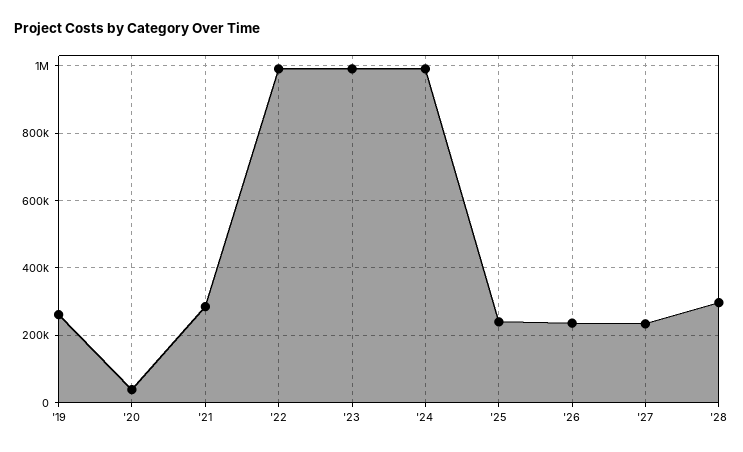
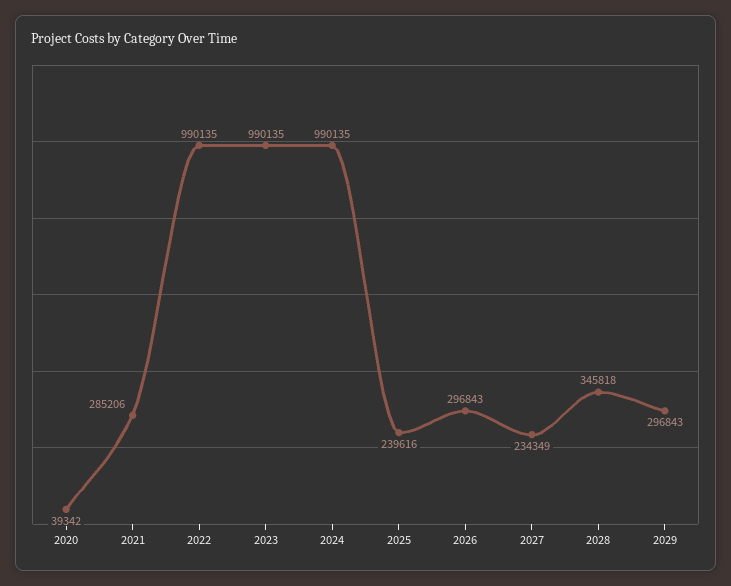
'19: 260000 -> none
'26: 240000 -> 296843
'28: 300000 -> 345818
2029: none -> 296843

